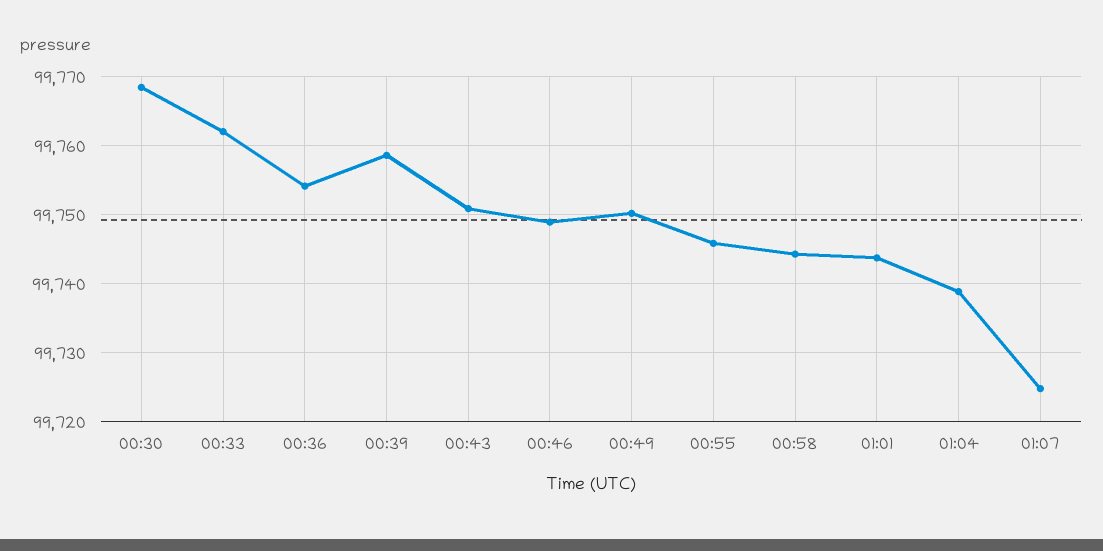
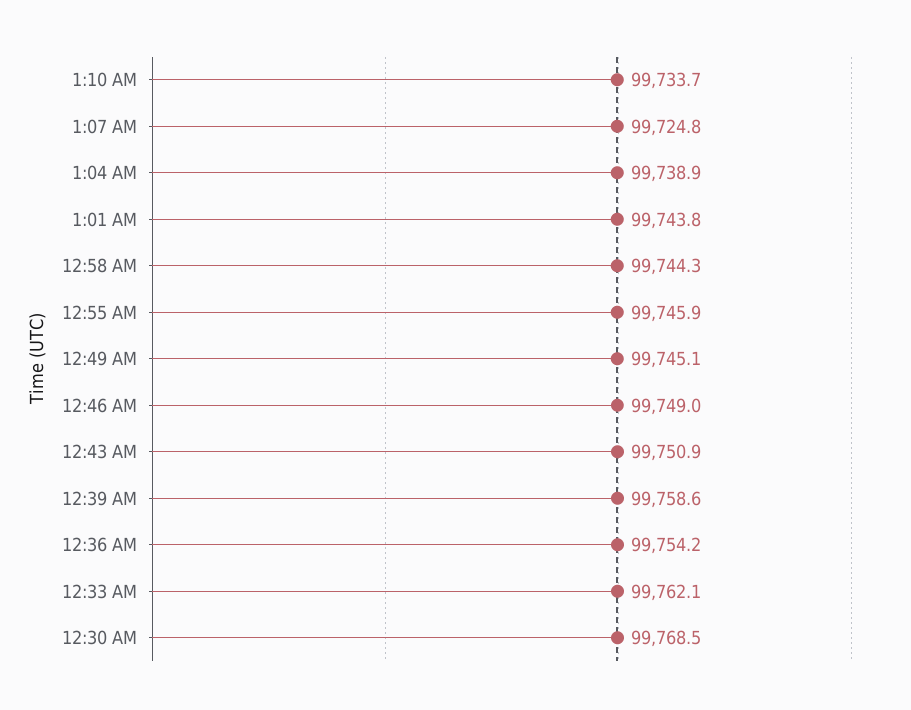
00:49: 99750 -> 99745.1
1:10 AM: none -> 99733.7

